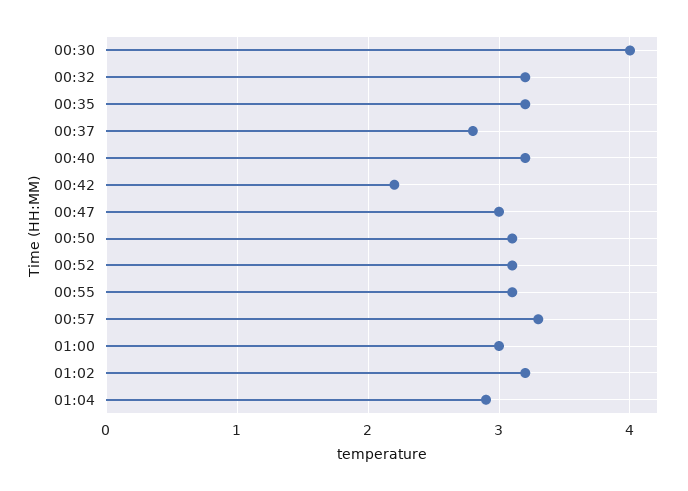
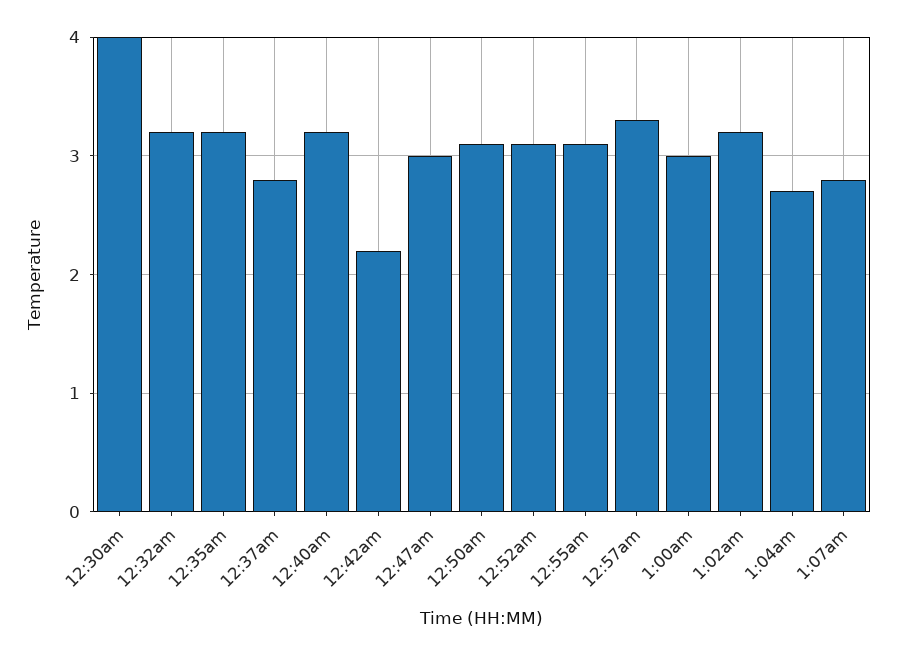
01:04: 2.9 -> 2.7
1:07am: none -> 2.8

